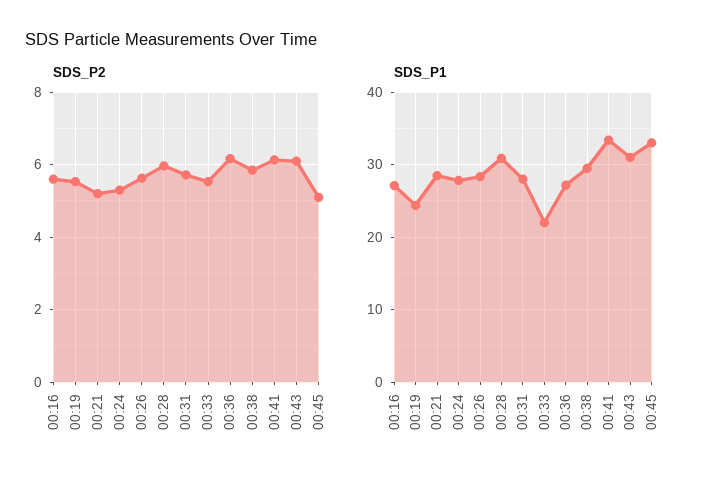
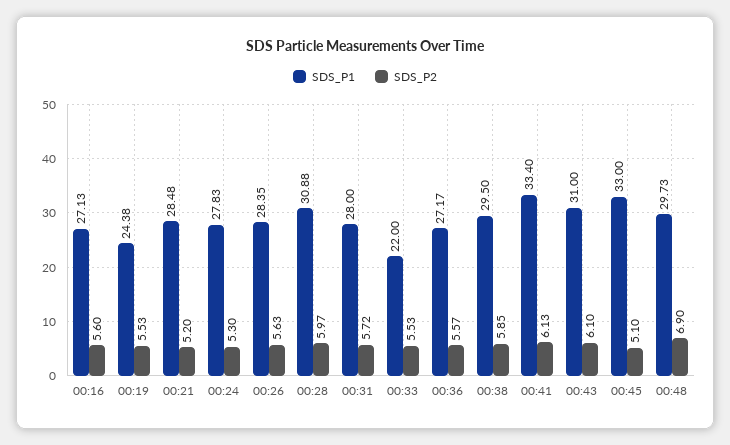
SDS_P2, 00:36: 6.2 -> 5.57
SDS_P1, 00:48: none -> 29.73
SDS_P2, 00:48: none -> 6.9

